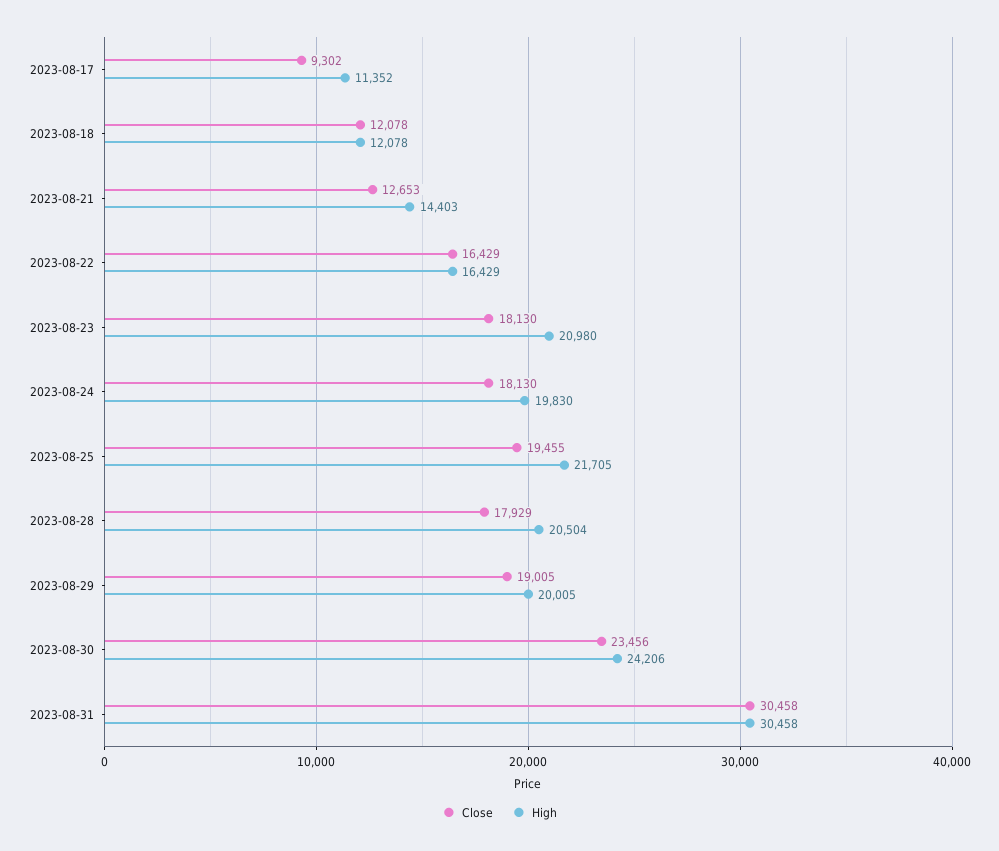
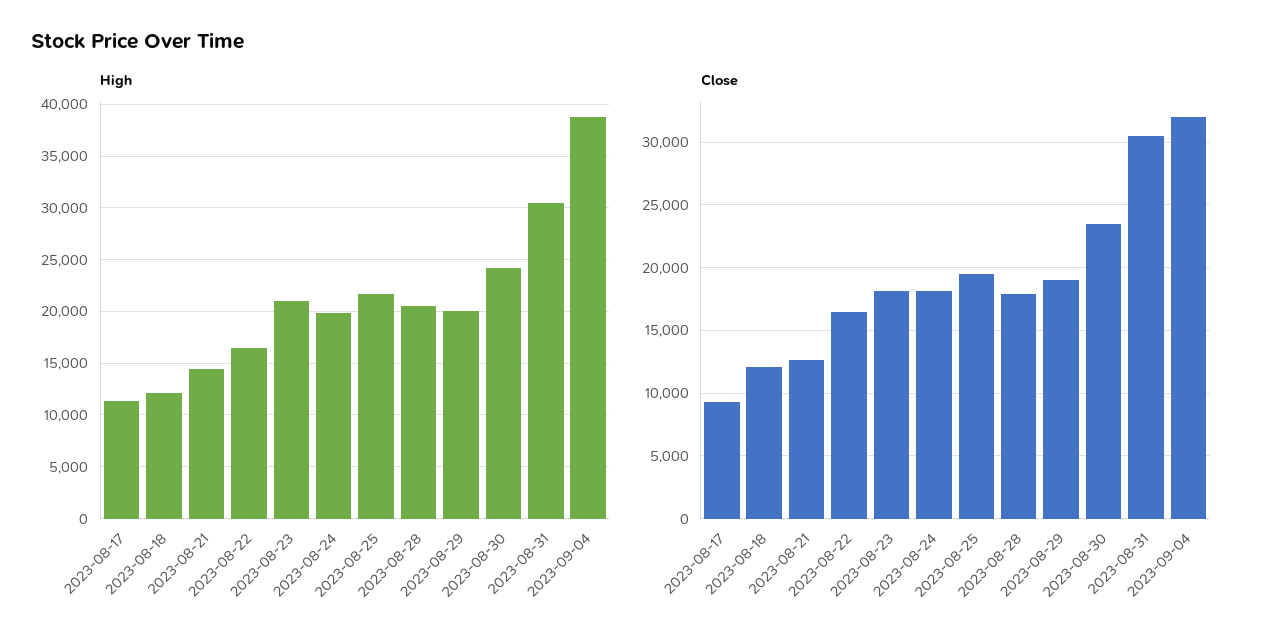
High, 2023-09-04: none -> 39000
Close, 2023-09-04: none -> 32000

